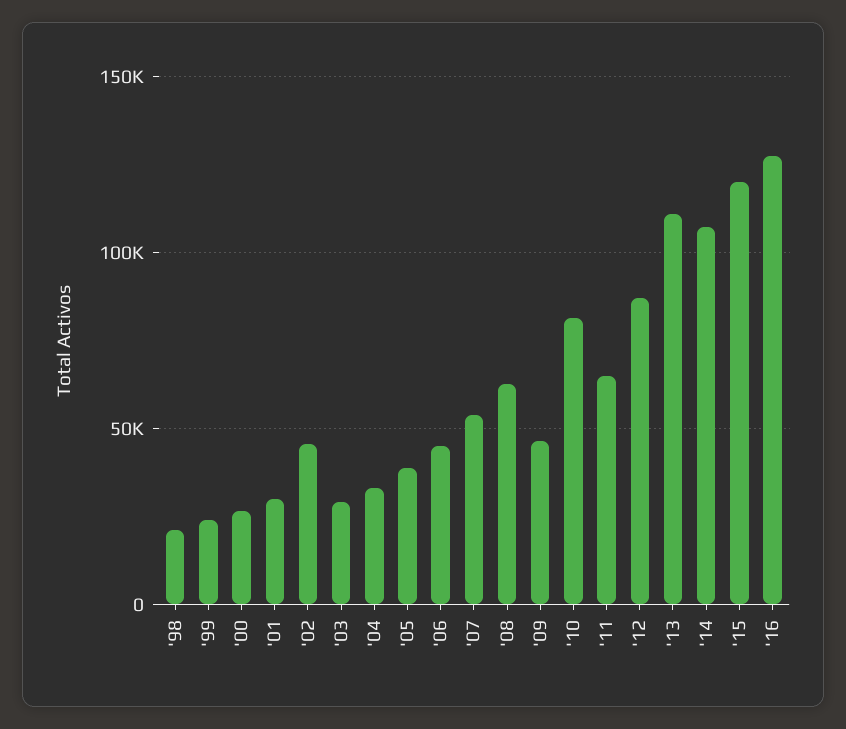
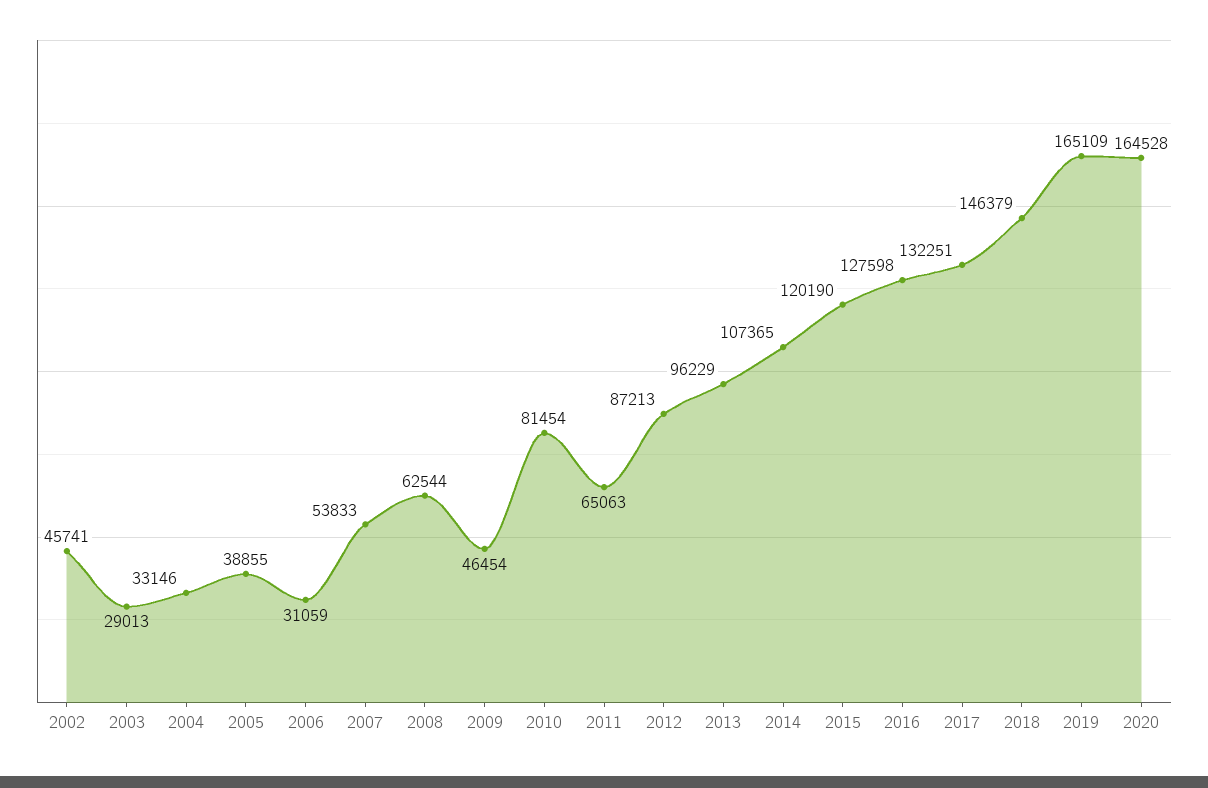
'98: 20000 -> none
'99: 25000 -> none
'00: 25000 -> none
'01: 30000 -> none
'06: 45000 -> 31059
'13: 110000 -> 96229
2017: none -> 132251
2018: none -> 146379
2019: none -> 165109
2020: none -> 164528

